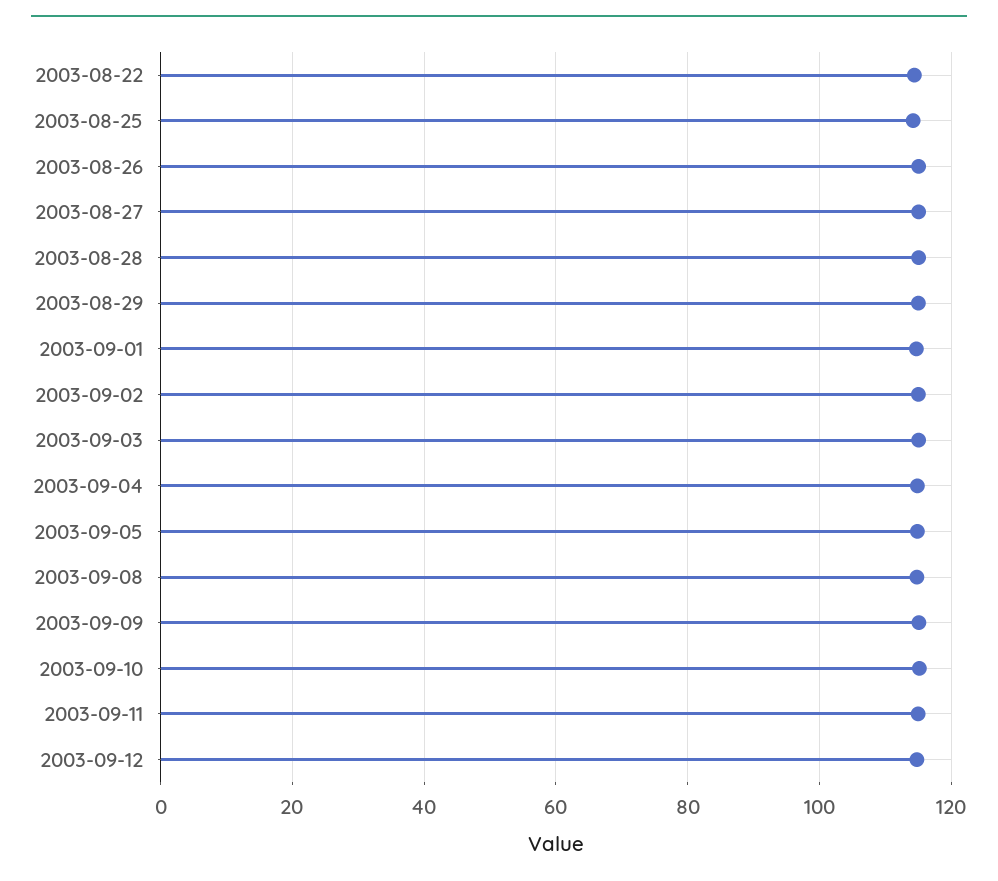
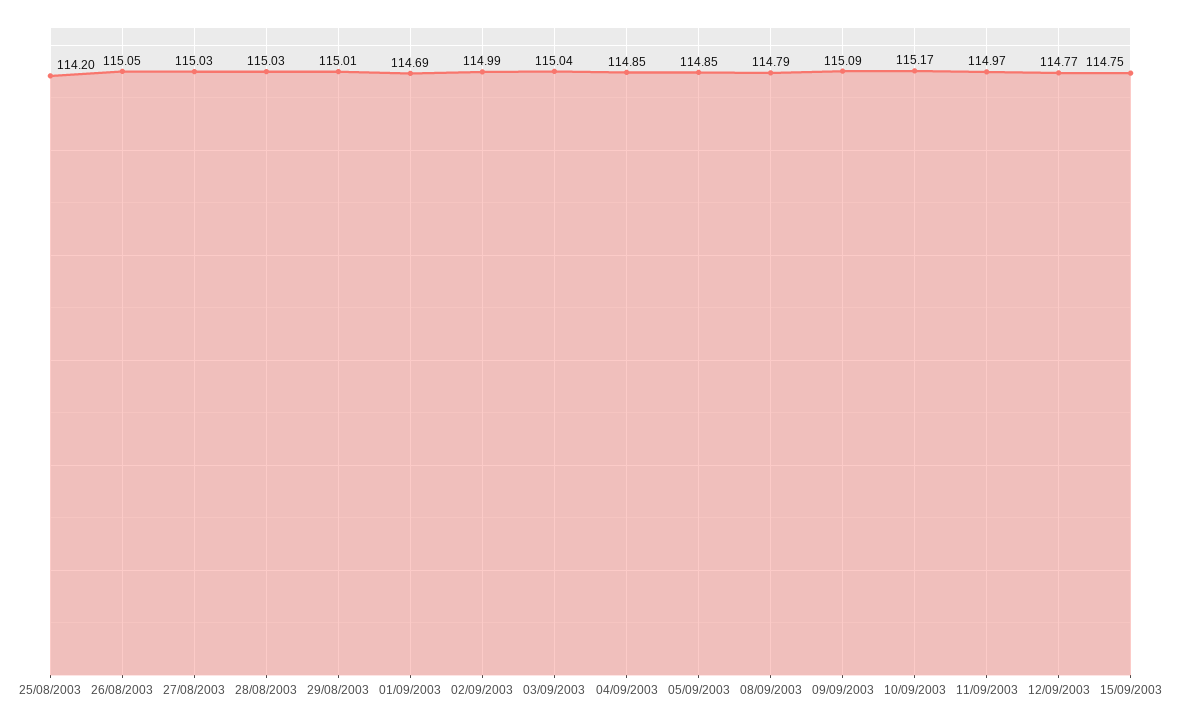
2003-08-22: 114 -> none
15/09/2003: none -> 114.75

